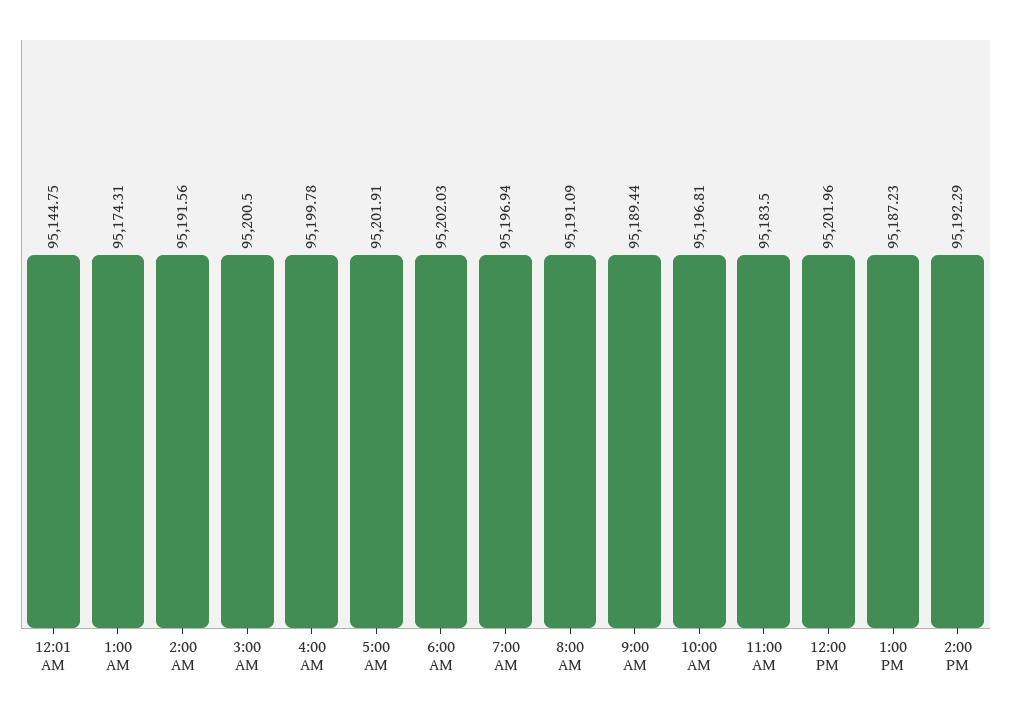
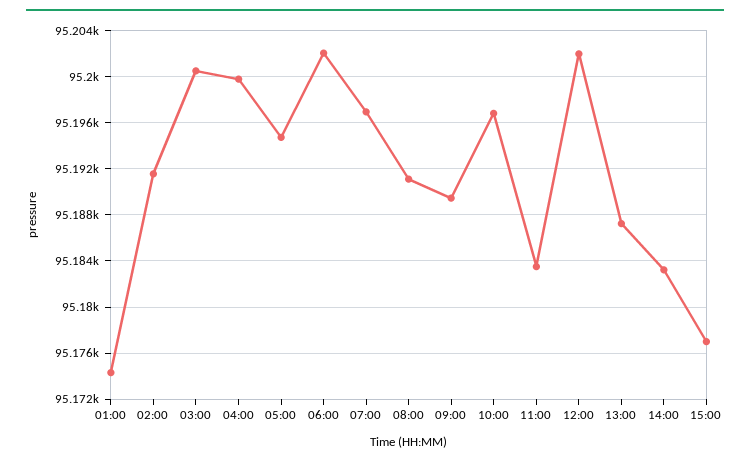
12:01 AM: 95144.75 -> none
5:00 AM: 95201.91 -> 95195
2:00 PM: 95192.29 -> 95183
15:00: none -> 95177

